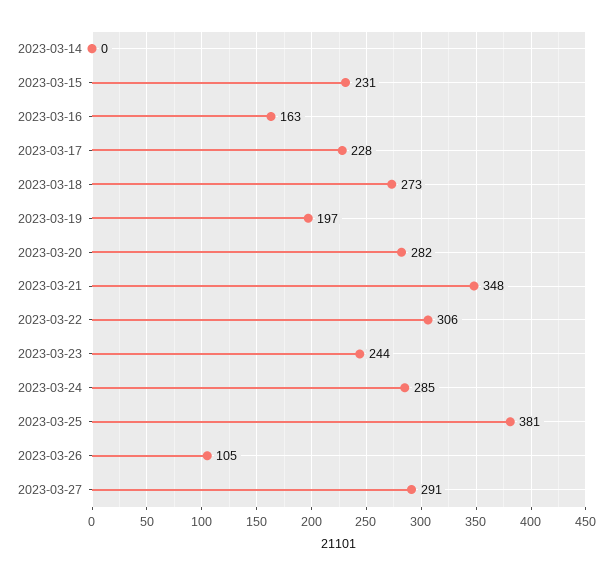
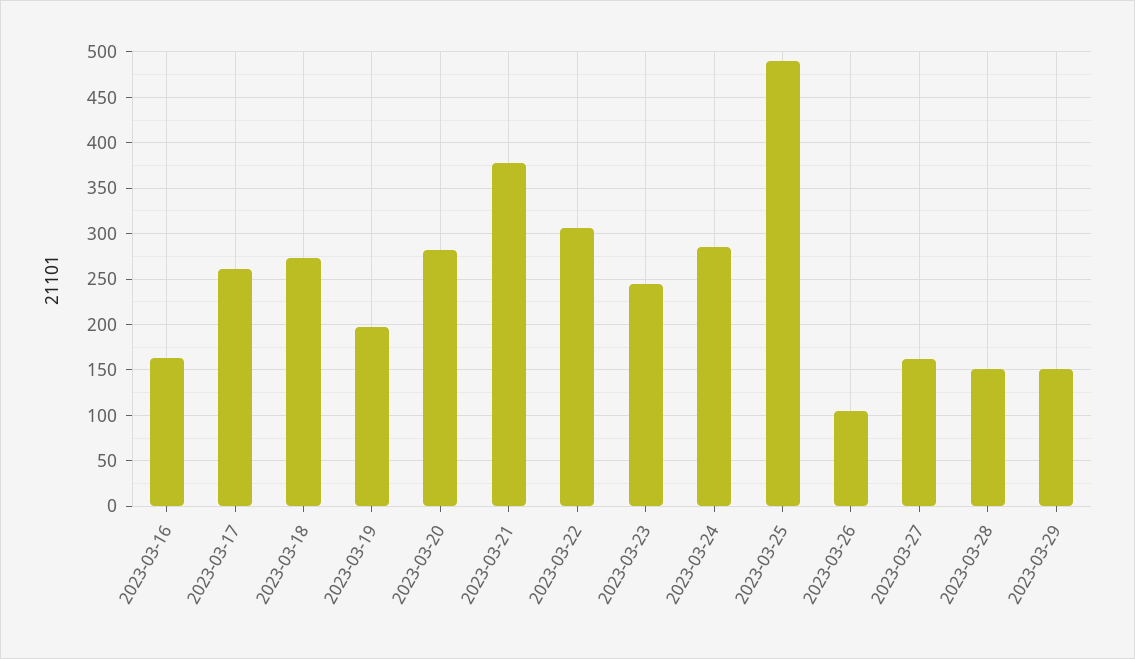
2023-03-14: 0 -> none
2023-03-15: 231 -> none
2023-03-17: 228 -> 260
2023-03-21: 348 -> 380
2023-03-25: 381 -> 490
2023-03-27: 291 -> 160
2023-03-28: none -> 150
2023-03-29: none -> 150

